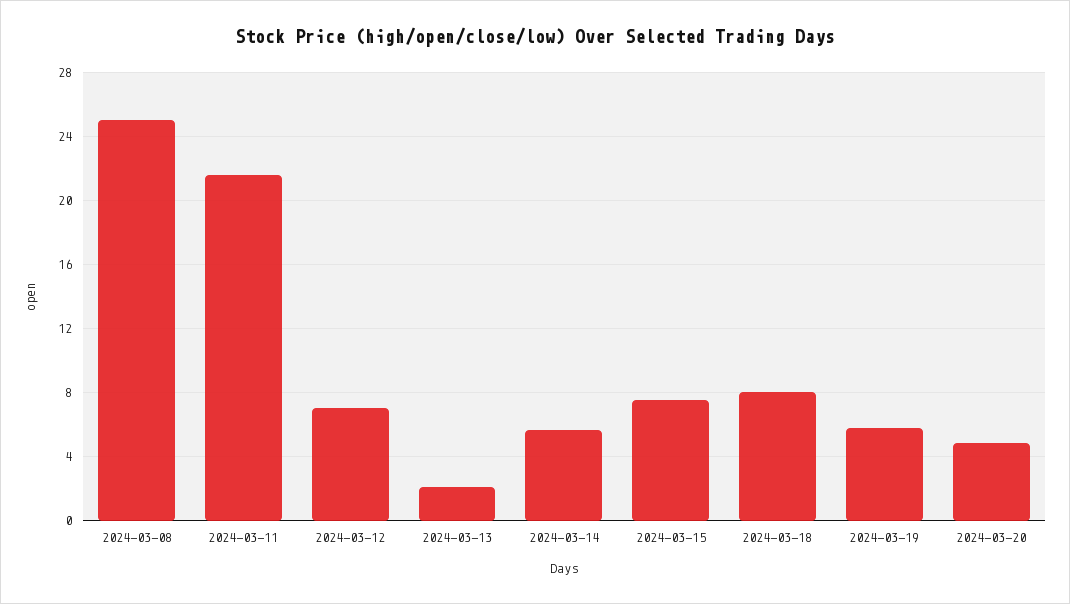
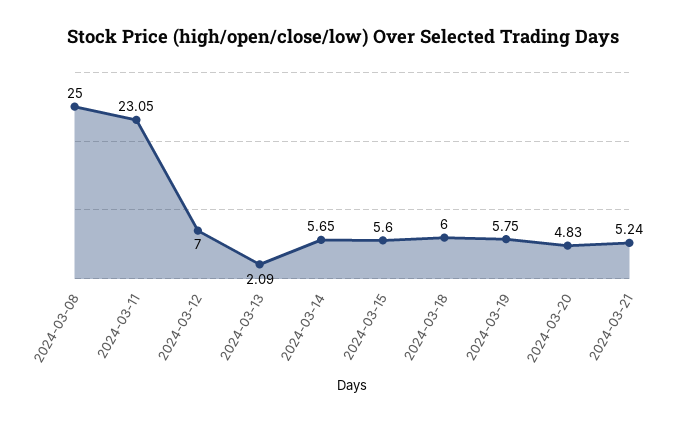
2024-03-11: 21.5 -> 23.05
2024-03-15: 7.5 -> 5.6
2024-03-18: 8 -> 6
2024-03-21: none -> 5.24

